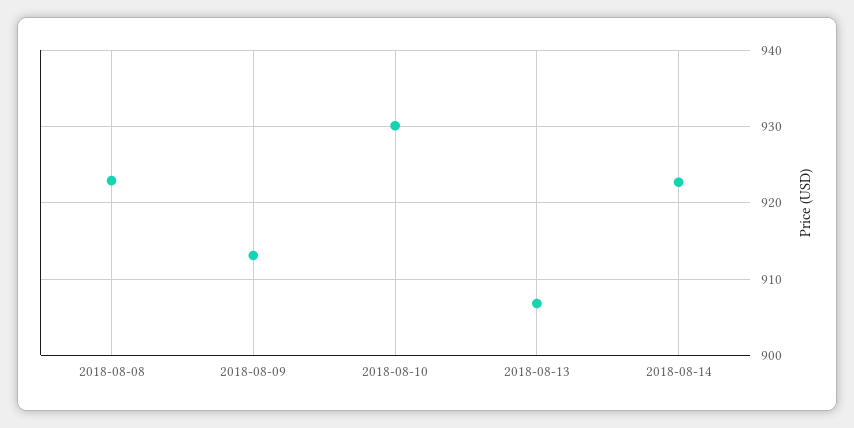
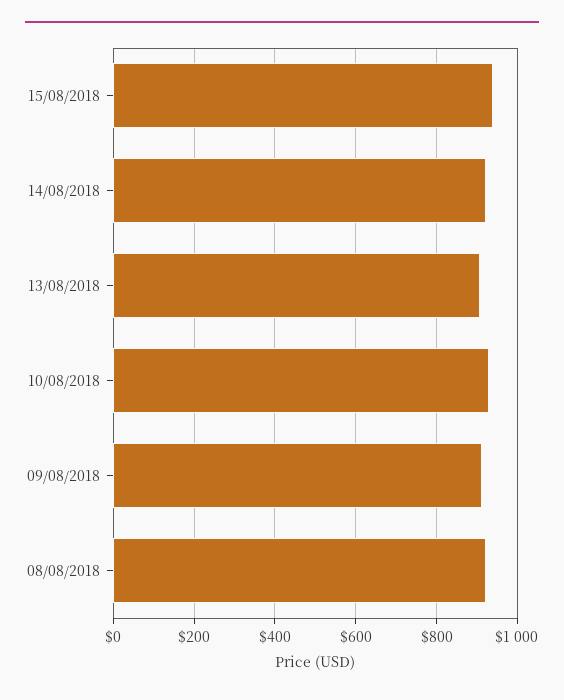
15/08/2018: none -> 940

